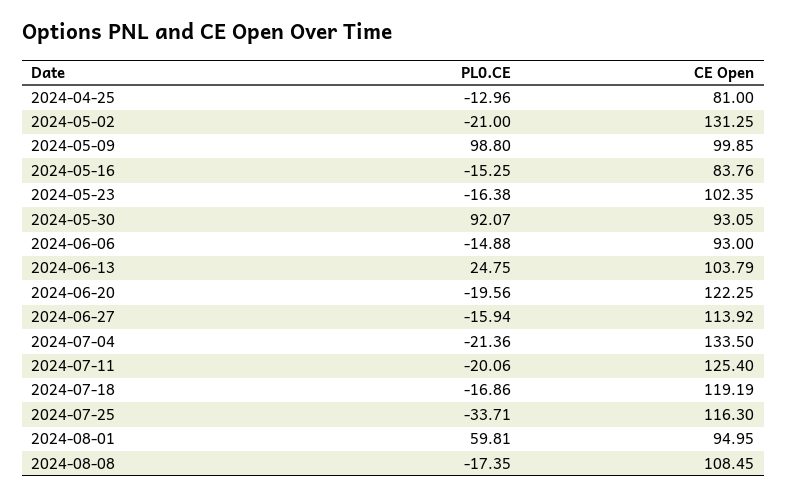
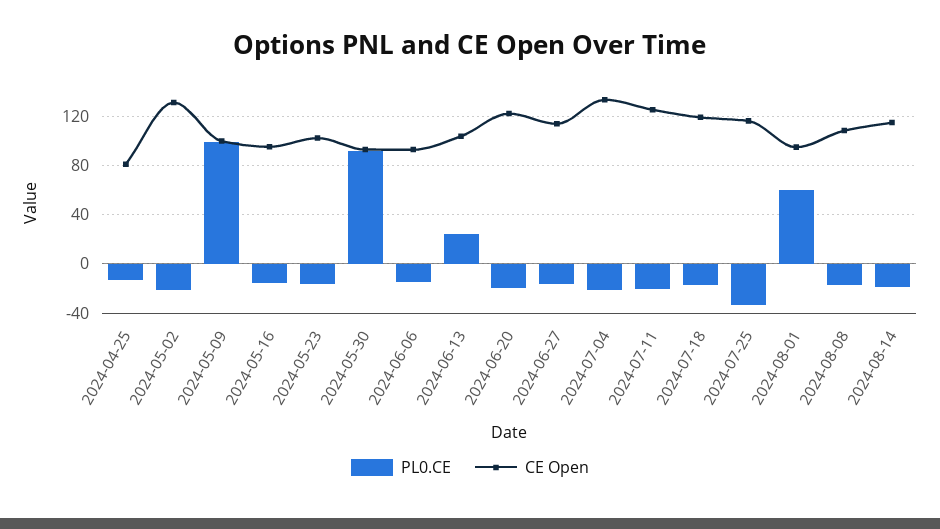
CE Open, 2024-05-16: 83.76 -> 95
PL0.CE, 2024-08-14: none -> -20
CE Open, 2024-08-14: none -> 115

